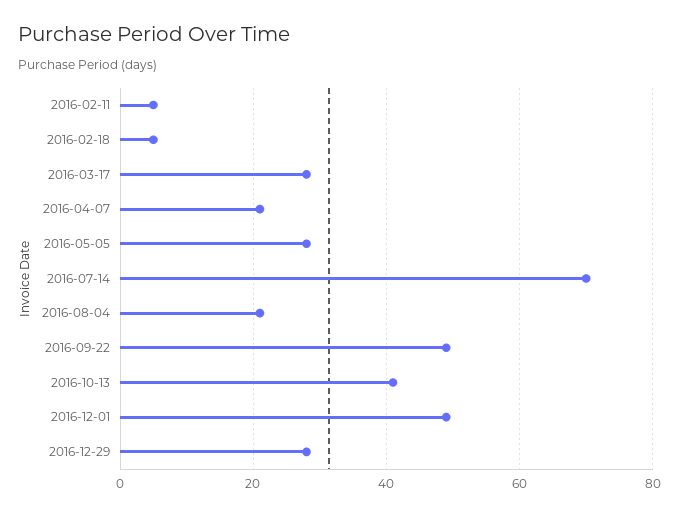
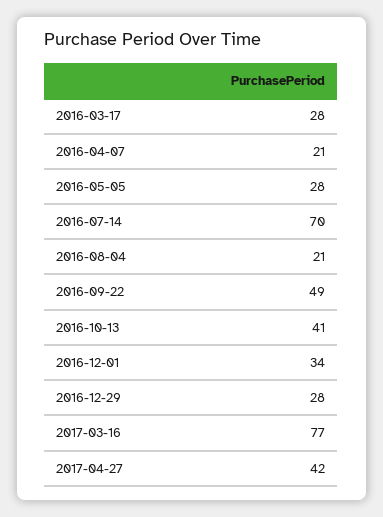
2016-02-11: 5 -> none
2016-02-18: 5 -> none
2016-12-01: 50 -> 34
2017-03-16: none -> 77
2017-04-27: none -> 42

